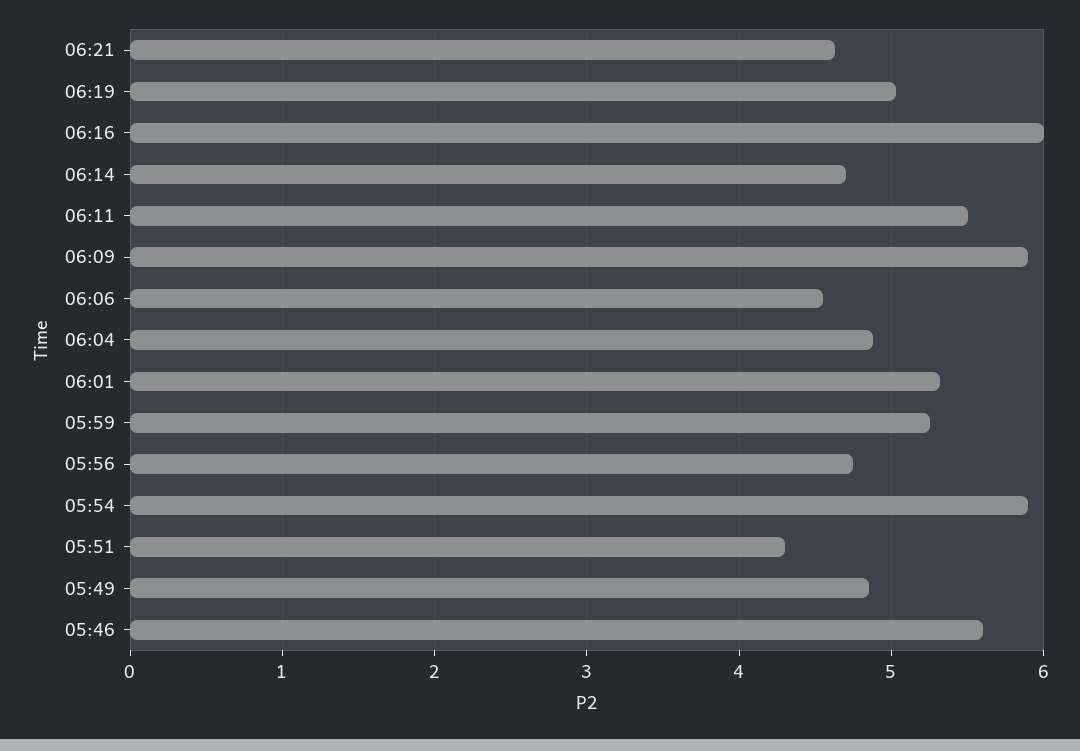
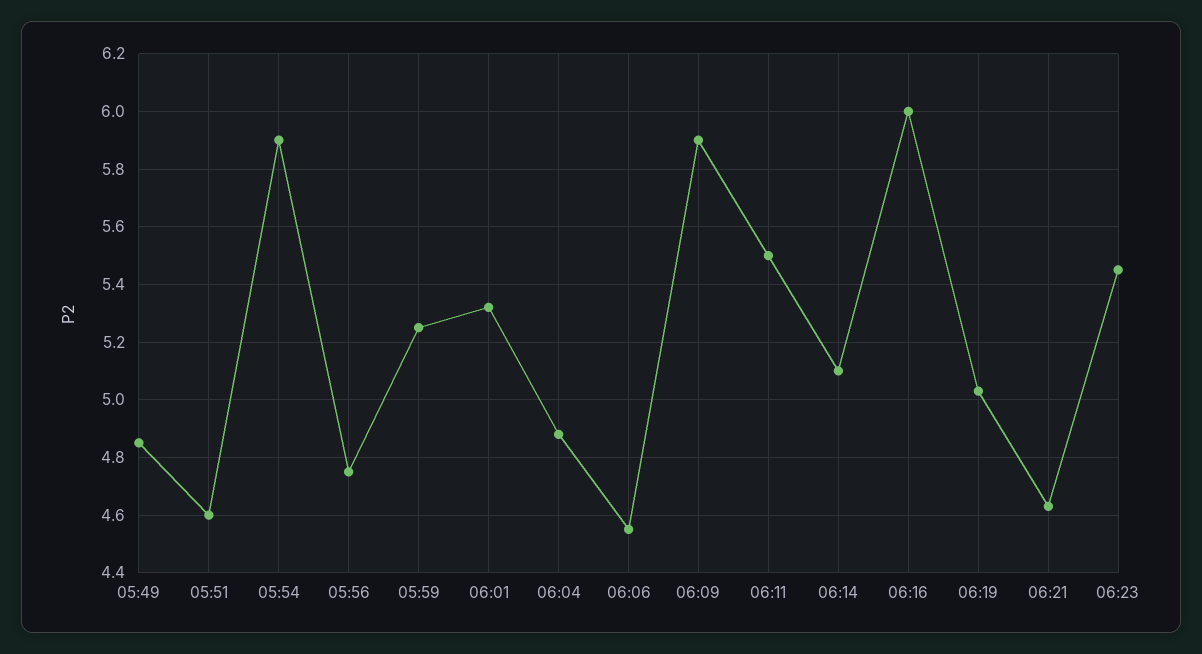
06:14: 4.7 -> 5.1
05:51: 4.3 -> 4.6
05:46: 5.6 -> none
06:23: none -> 5.45

